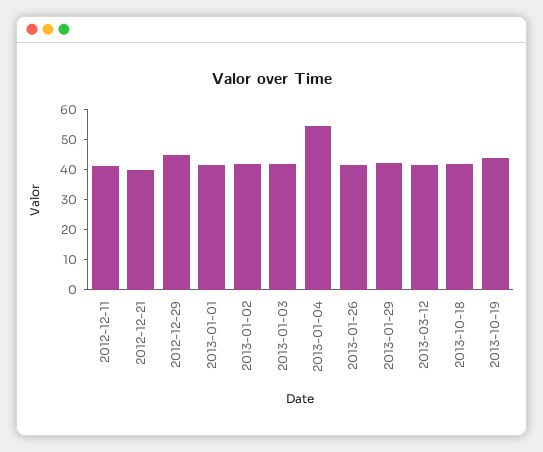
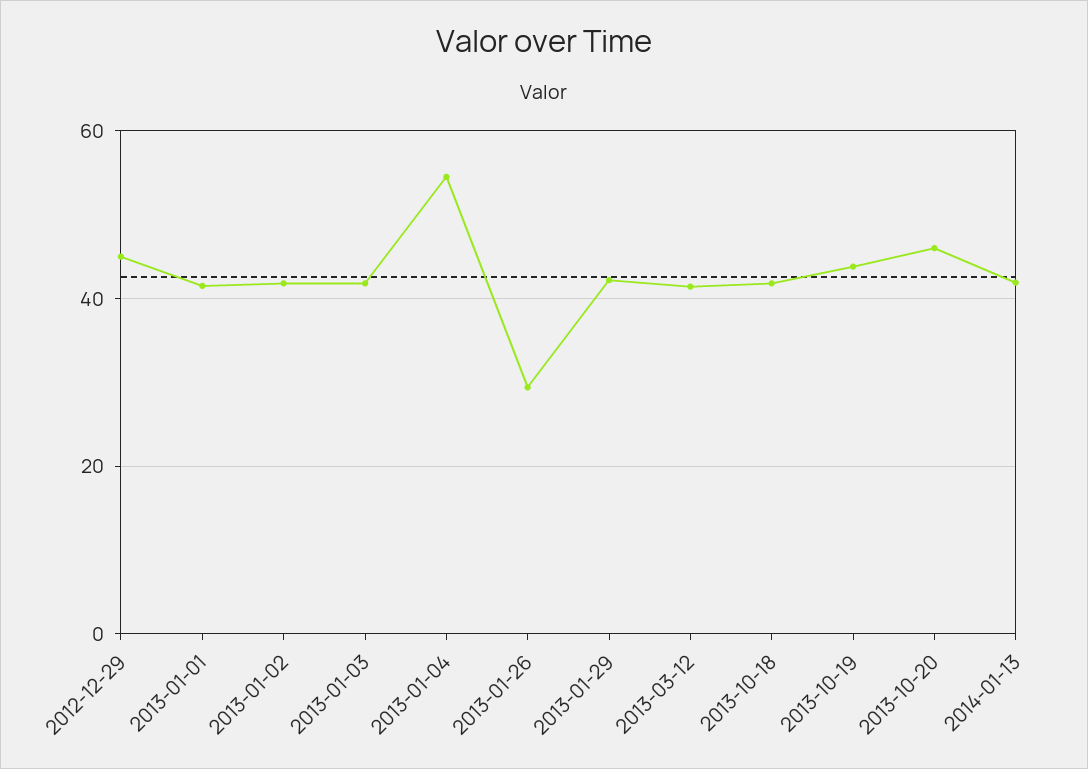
2012-12-11: 40 -> none
2012-12-21: 40 -> none
2013-01-26: 40 -> 30
2013-10-20: none -> 46
2014-01-13: none -> 42

